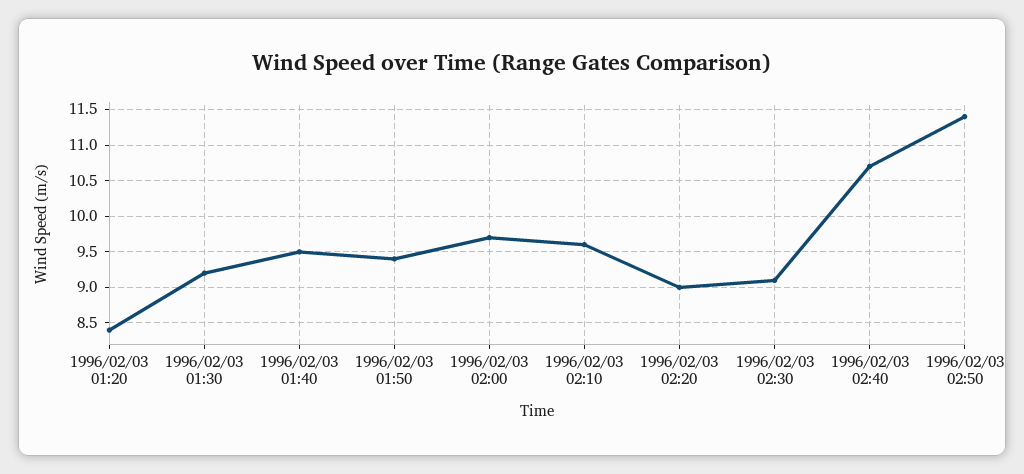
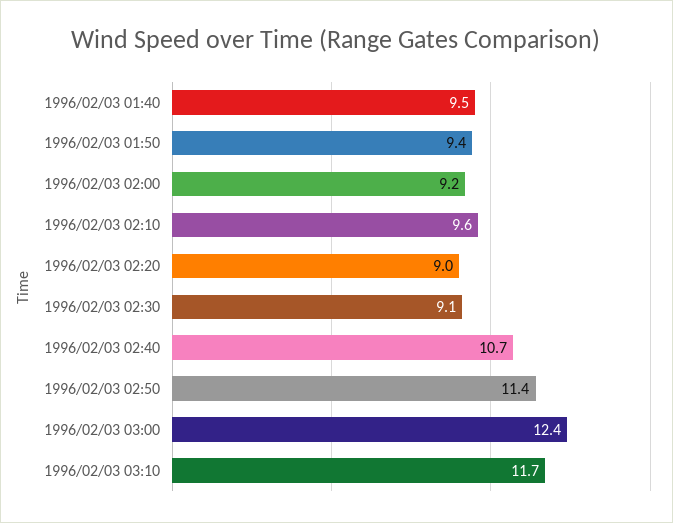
1996/02/03 01:20: 8.4 -> none
1996/02/03 01:30: 9.2 -> none
1996/02/03 02:00: 9.7 -> 9.2
1996/02/03 03:00: none -> 12.4
1996/02/03 03:10: none -> 11.7

